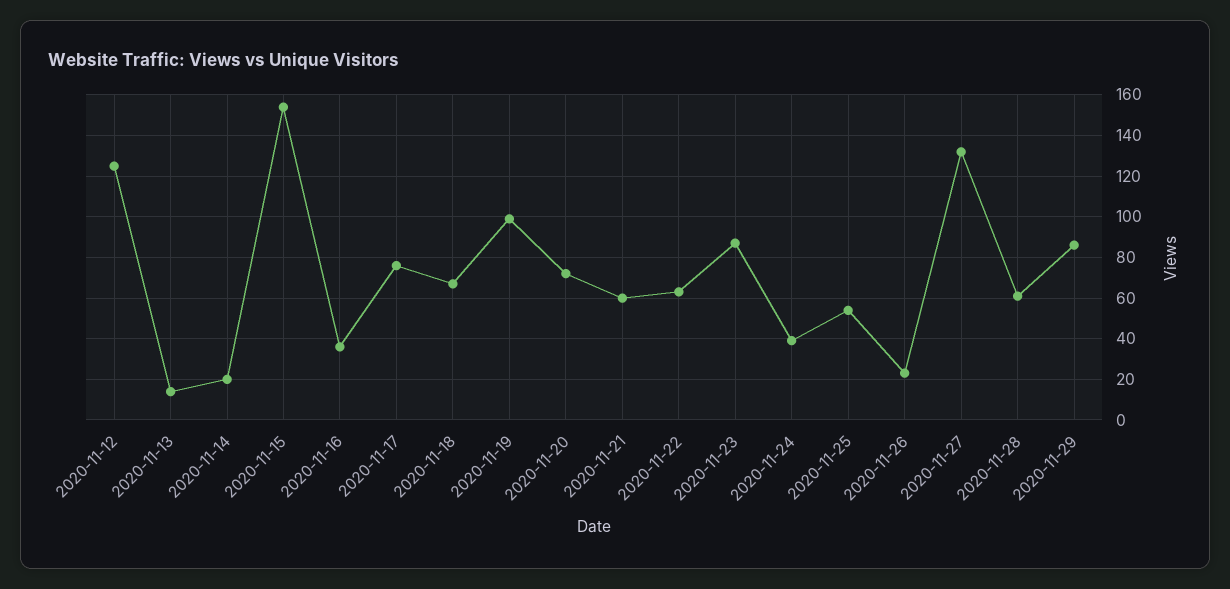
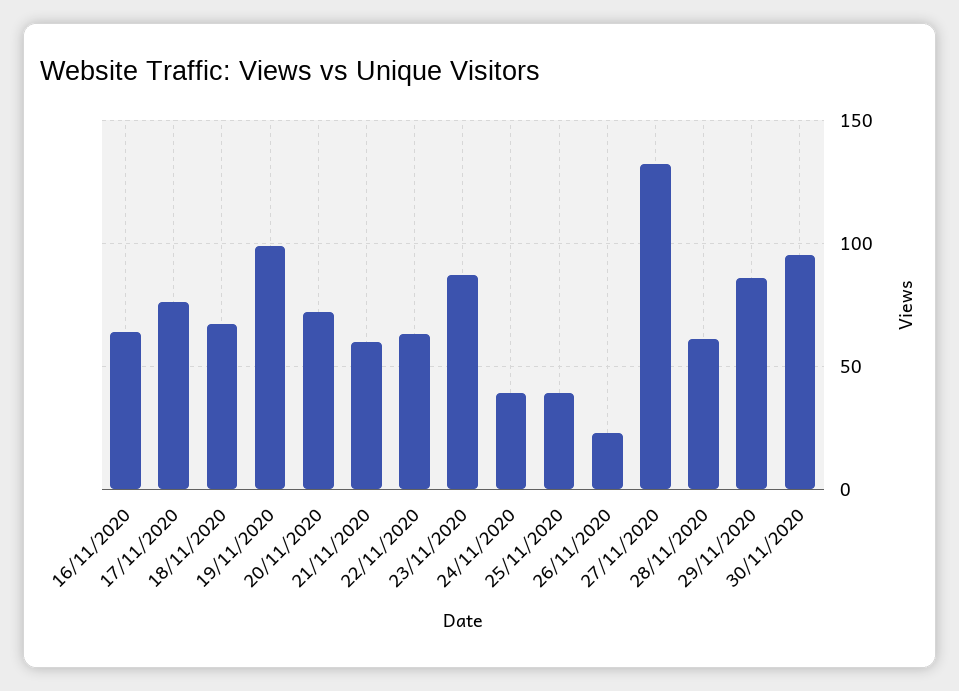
2020-11-12: 125 -> none
2020-11-13: 15 -> none
2020-11-14: 20 -> none
2020-11-15: 155 -> none
2020-11-16: 35 -> 65
2020-11-25: 55 -> 40
30/11/2020: none -> 95

